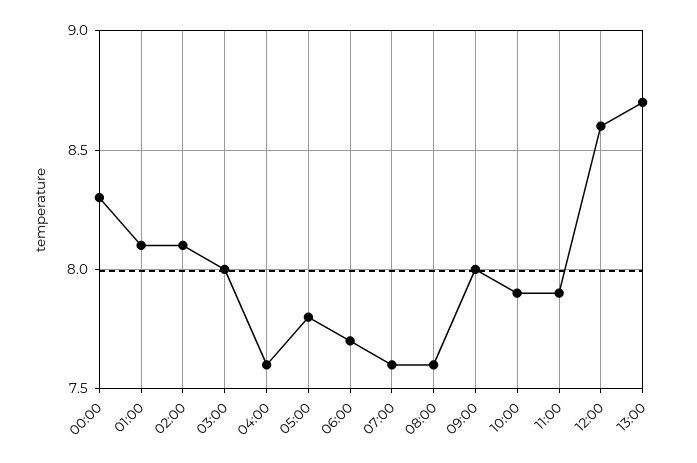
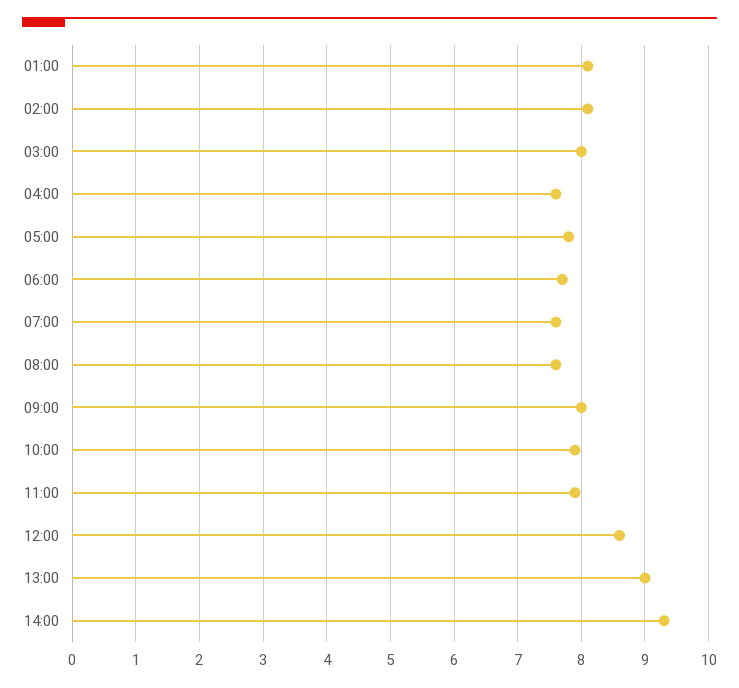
00:00: 8.3 -> none
13:00: 8.7 -> 9
14:00: none -> 9.3

